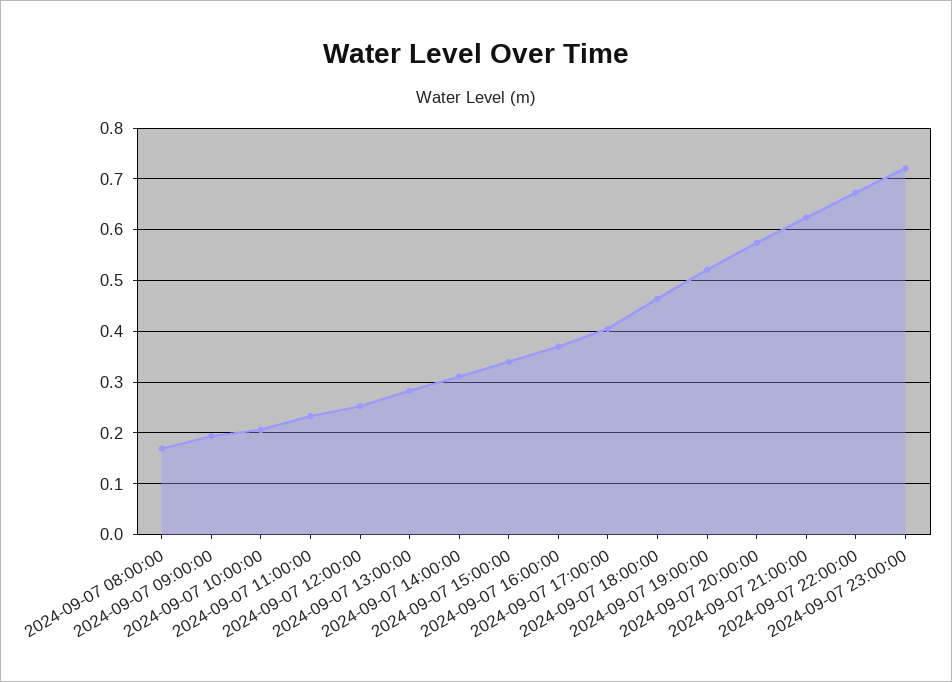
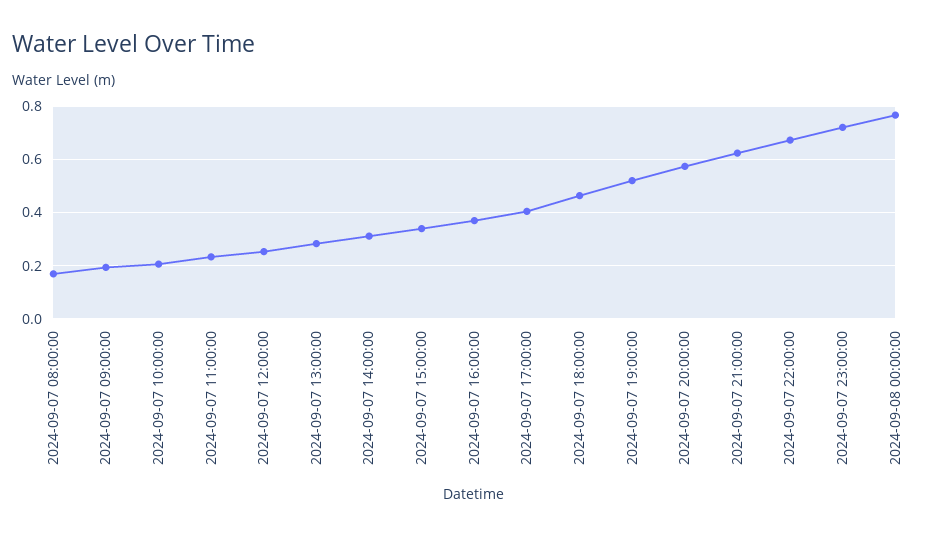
2024-09-08 00:00:00: none -> 0.775

